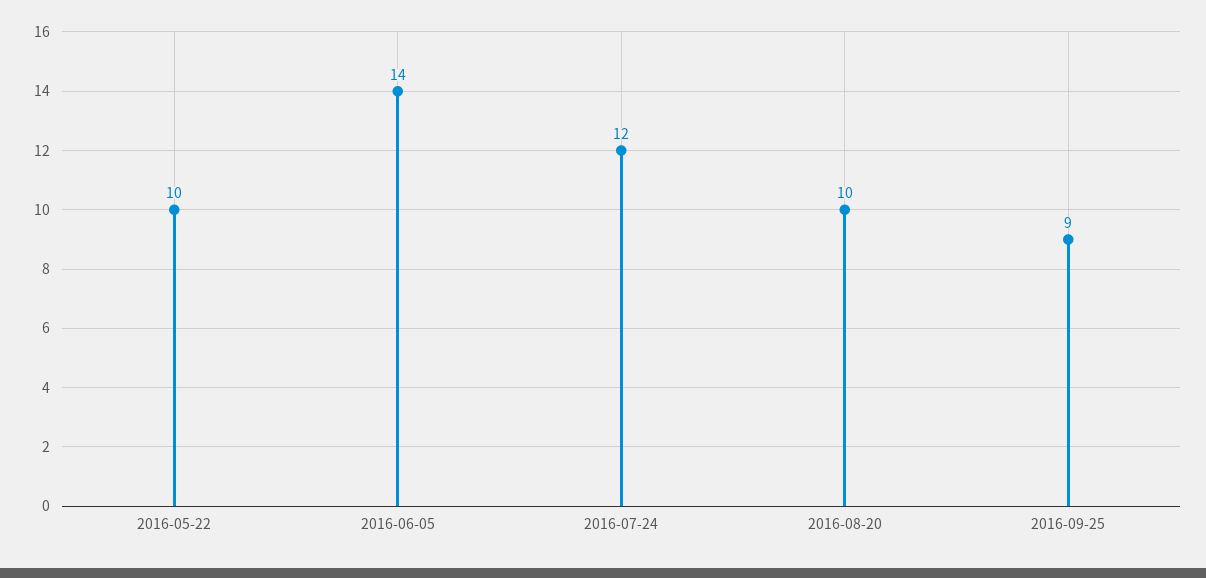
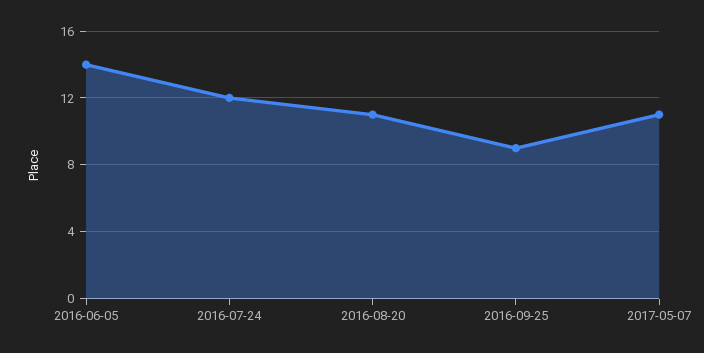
2016-05-22: 10 -> none
2016-08-20: 10 -> 11
2017-05-07: none -> 11

